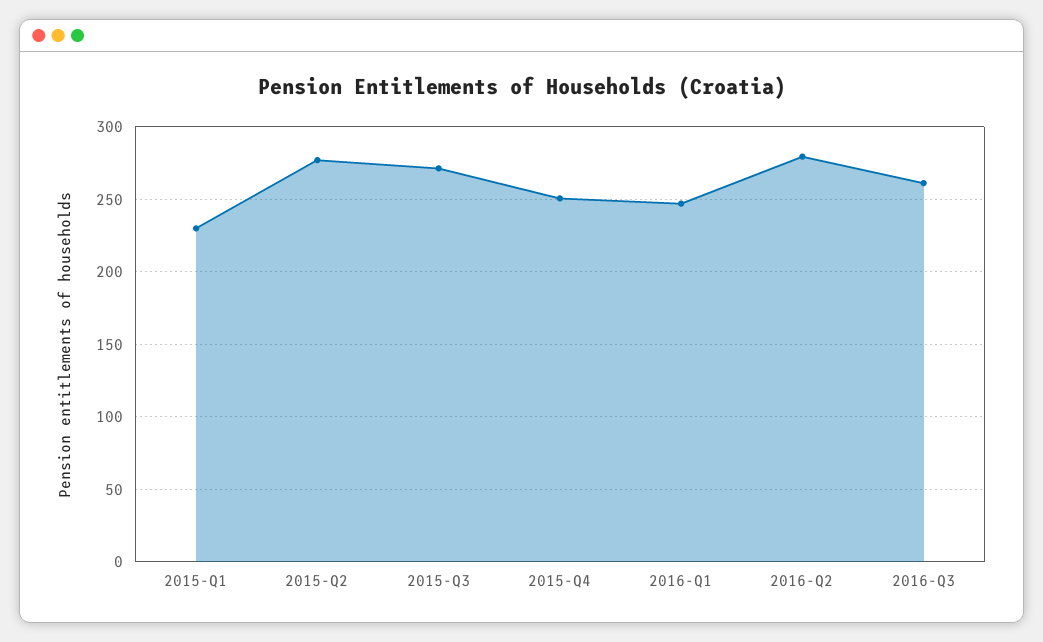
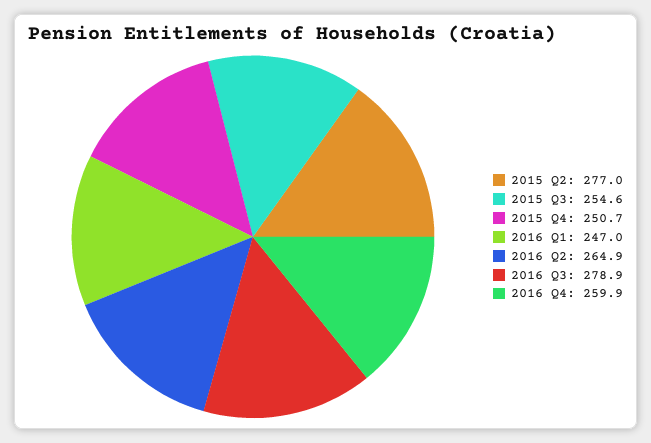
2015-Q1: 230 -> none
2015-Q3: 270 -> 254.6
2016-Q2: 280 -> 264.9
2016-Q3: 260 -> 278.9
2016 Q4: none -> 259.9

